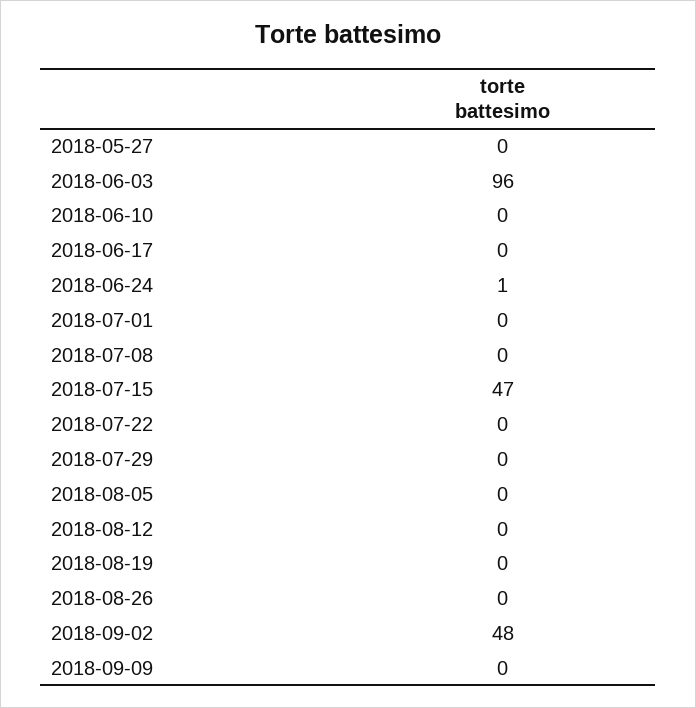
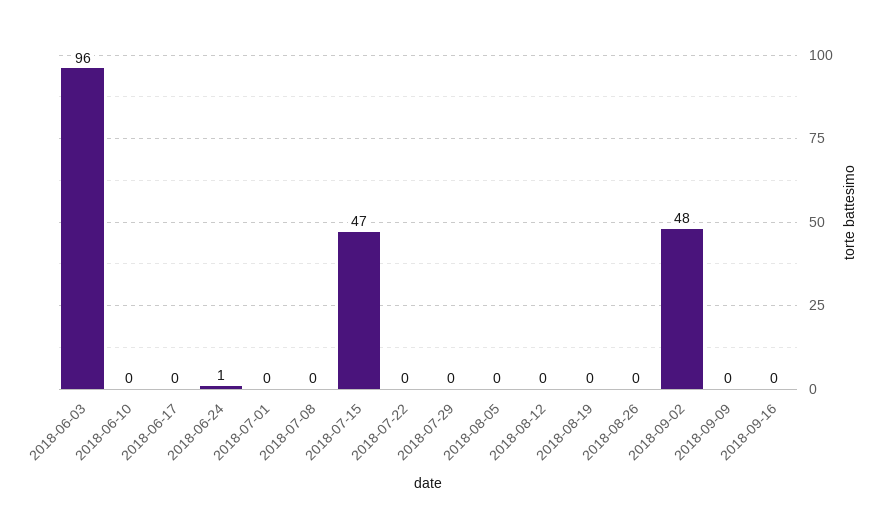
2018-05-27: 0 -> none
2018-09-16: none -> 0

